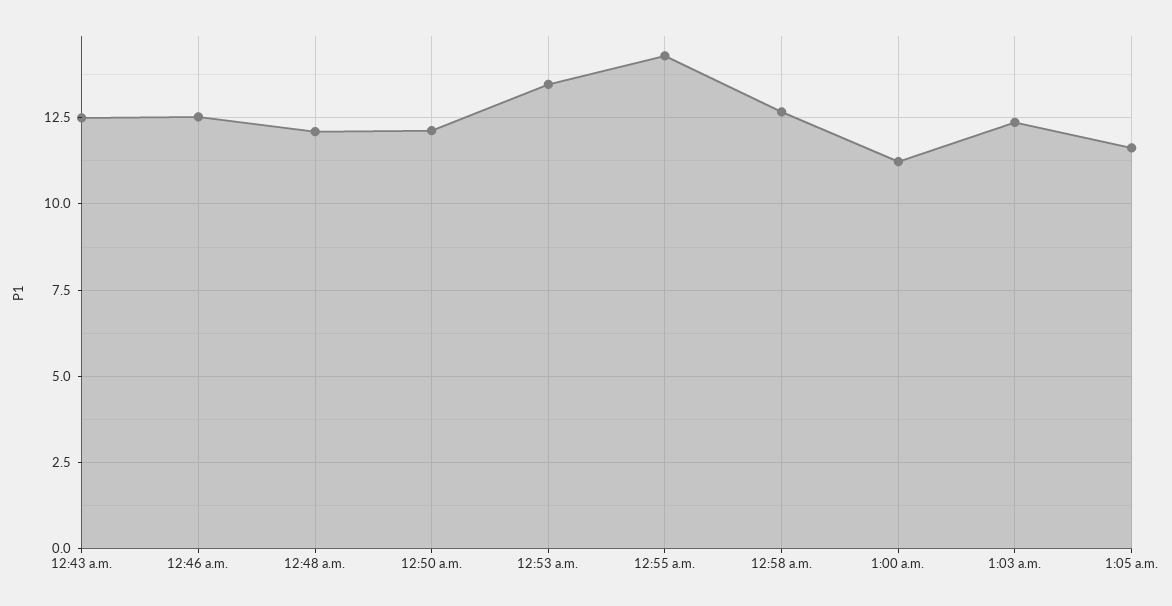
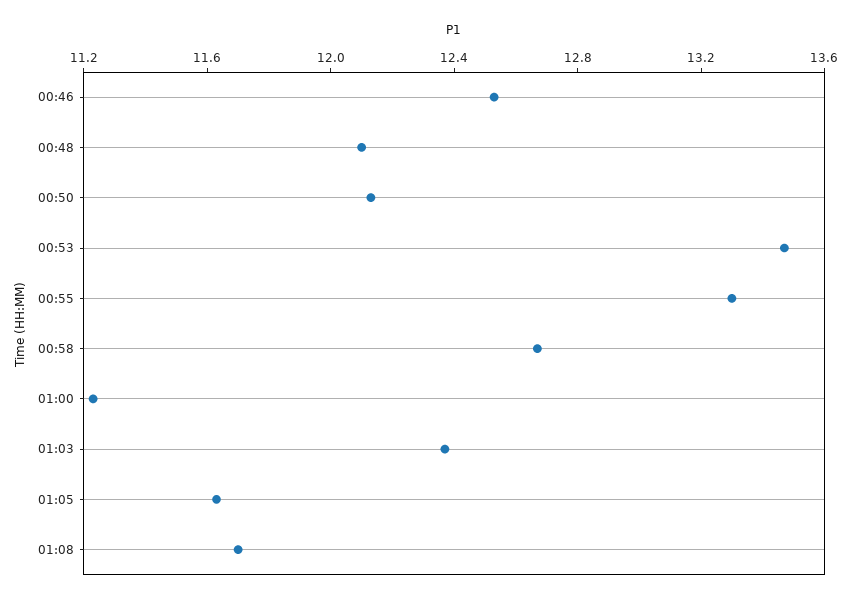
12:43 a.m.: 12.5 -> none
12:55 a.m.: 14.25 -> 13.3
01:08: none -> 11.7

